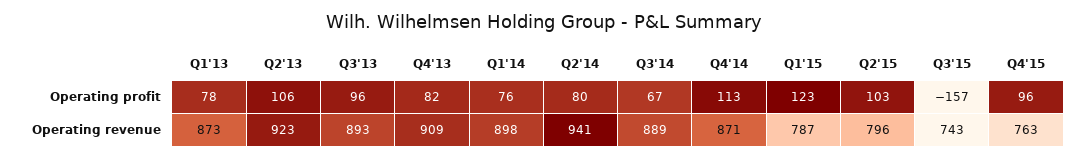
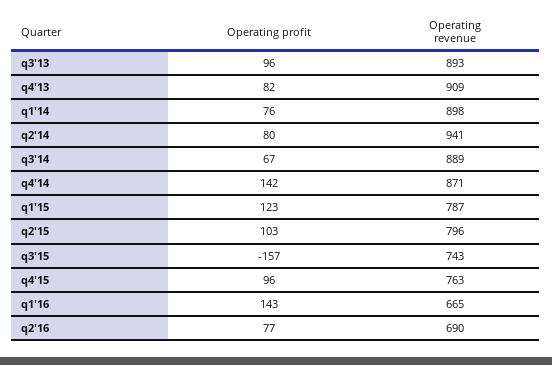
Q1'13, Operating profit: 78 -> none
Q2'13, Operating profit: 106 -> none
Q4'14, Operating profit: 113 -> 142
Q1'13, Operating revenue: 873 -> none
Q2'13, Operating revenue: 923 -> none
q1'16, Operating profit: none -> 143
q1'16, Operating revenue: none -> 665
q2'16, Operating profit: none -> 77
q2'16, Operating revenue: none -> 690

